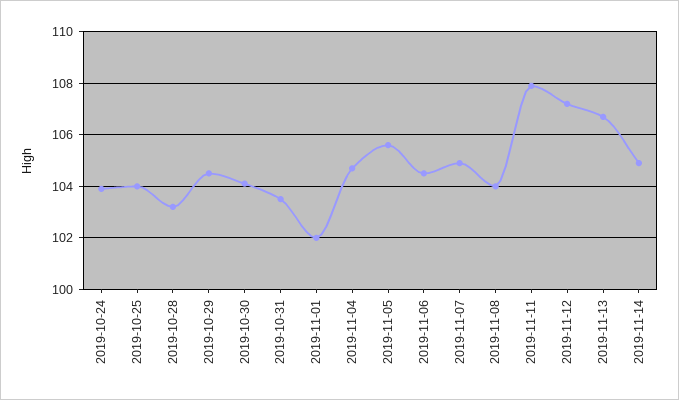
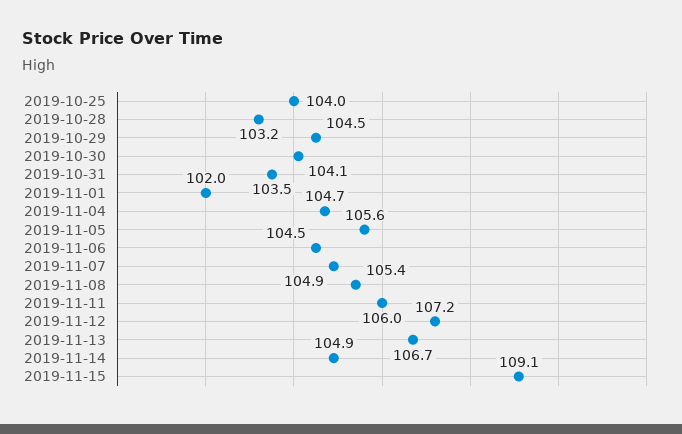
2019-10-24: 104 -> none
2019-11-08: 104 -> 105.4
2019-11-11: 108 -> 106
2019-11-15: none -> 109.1

